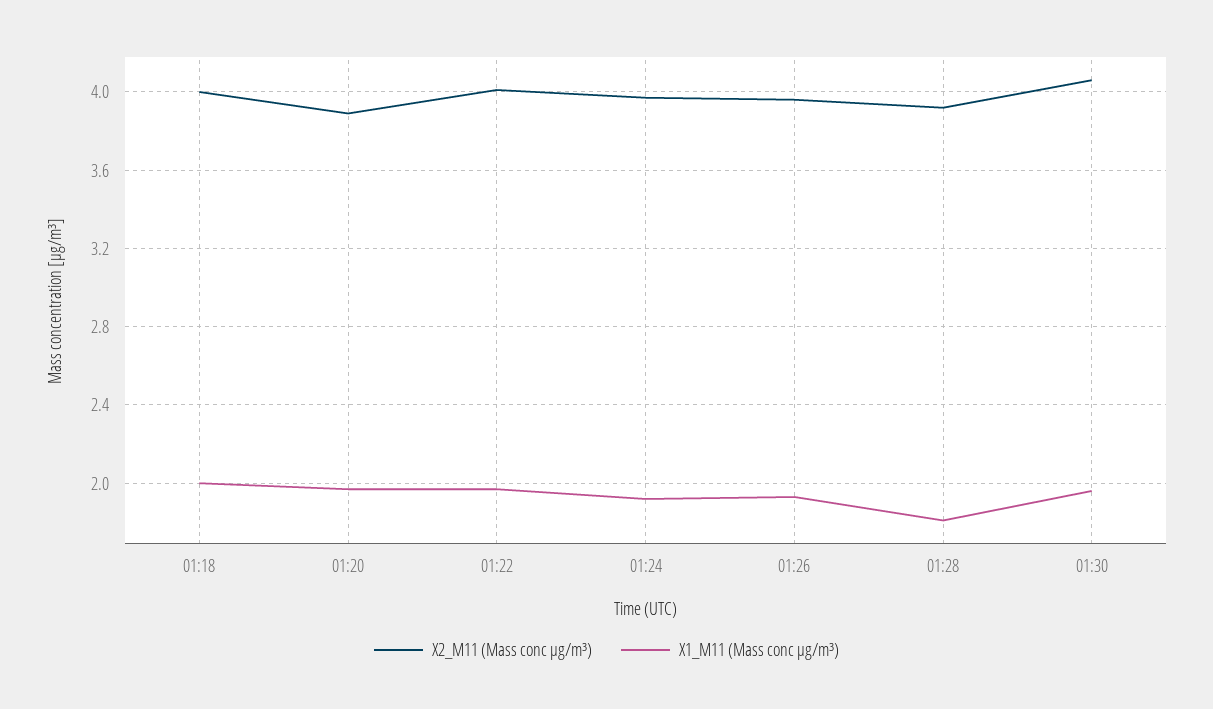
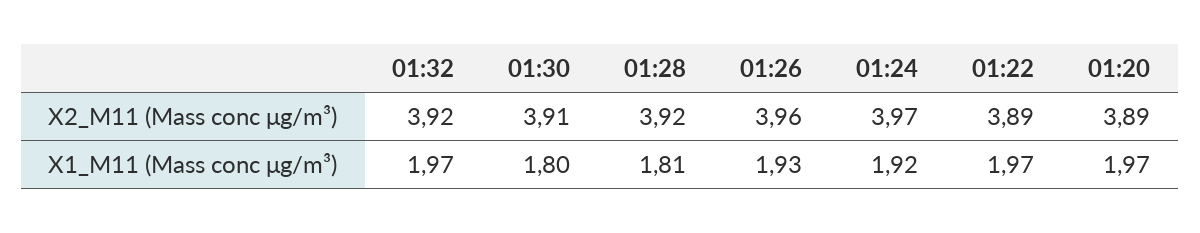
X2_M11 (Mass conc μg/m³), 01:18: 4 -> none
X1_M11 (Mass conc μg/m³), 01:18: 2 -> none
X2_M11 (Mass conc μg/m³), 01:22: 4 -> 3.89
X2_M11 (Mass conc μg/m³), 01:30: 4.05 -> 3.91
X1_M11 (Mass conc μg/m³), 01:30: 1.95 -> 1.8
X2_M11 (Mass conc μg/m³), 01:32: none -> 3.92
X1_M11 (Mass conc μg/m³), 01:32: none -> 1.97

